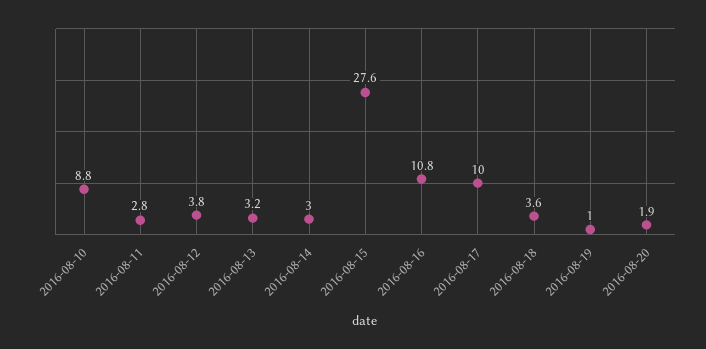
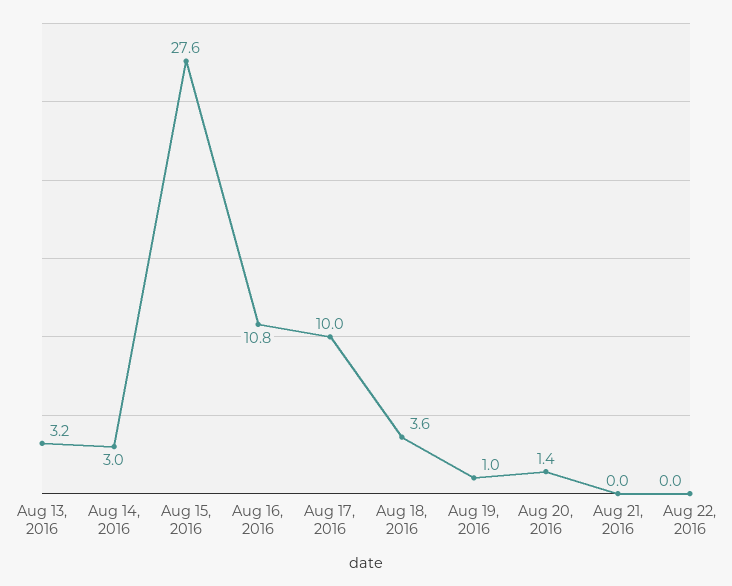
2016-08-10: 8.8 -> none
2016-08-11: 2.8 -> none
2016-08-12: 3.8 -> none
2016-08-20: 1.9 -> 1.4
Aug 21, 2016: none -> 0
Aug 22, 2016: none -> 0

